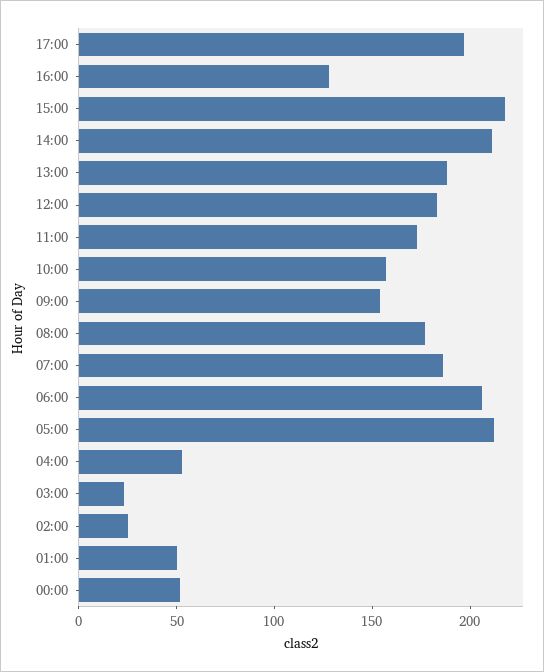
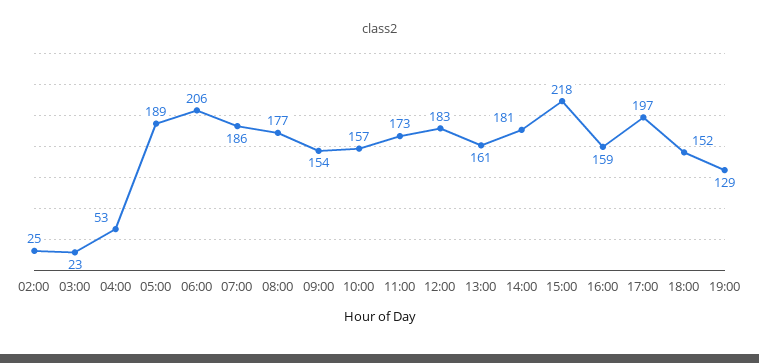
16:00: 130 -> 159
14:00: 210 -> 181
13:00: 190 -> 161
05:00: 210 -> 189
01:00: 50 -> none
00:00: 50 -> none
18:00: none -> 152
19:00: none -> 129

